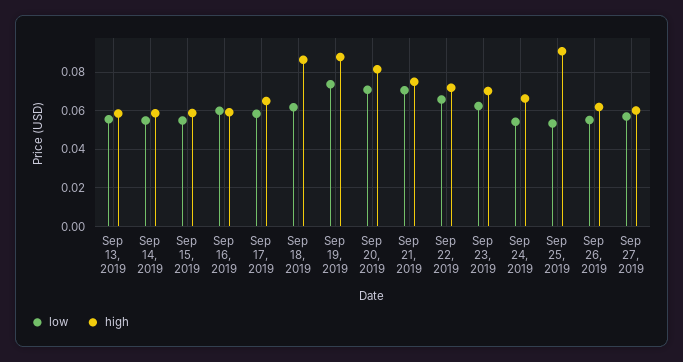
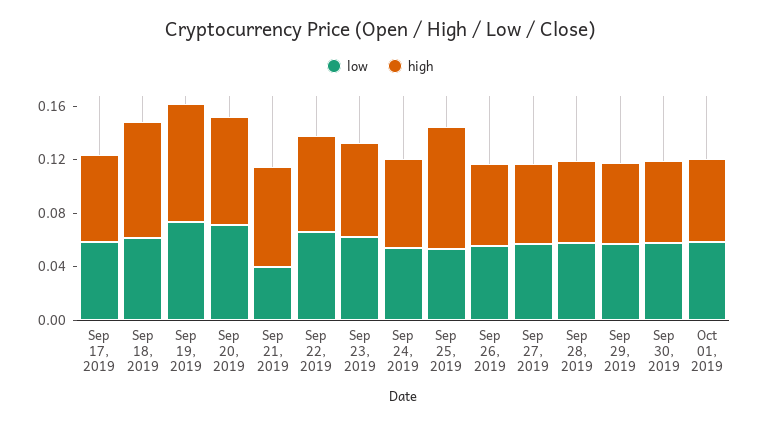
low, Sep 13, 2019: 0.055 -> none
high, Sep 13, 2019: 0.06 -> none
low, Sep 14, 2019: 0.055 -> none
high, Sep 14, 2019: 0.06 -> none
low, Sep 15, 2019: 0.055 -> none
high, Sep 15, 2019: 0.06 -> none
low, Sep 16, 2019: 0.06 -> none
high, Sep 16, 2019: 0.06 -> none
low, Sep 21, 2019: 0.07 -> 0.04
low, Sep 28, 2019: none -> 0.06
high, Sep 28, 2019: none -> 0.06
low, Sep 29, 2019: none -> 0.06
high, Sep 29, 2019: none -> 0.06
low, Sep 30, 2019: none -> 0.06
high, Sep 30, 2019: none -> 0.06
low, Oct 01, 2019: none -> 0.06
high, Oct 01, 2019: none -> 0.06

